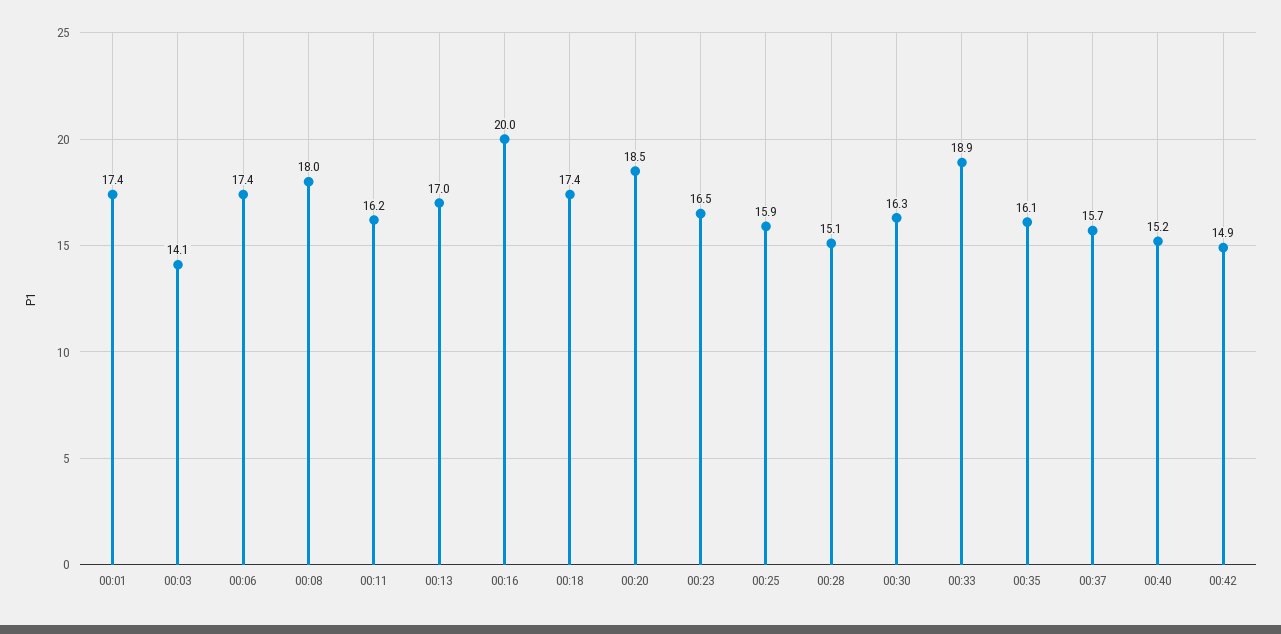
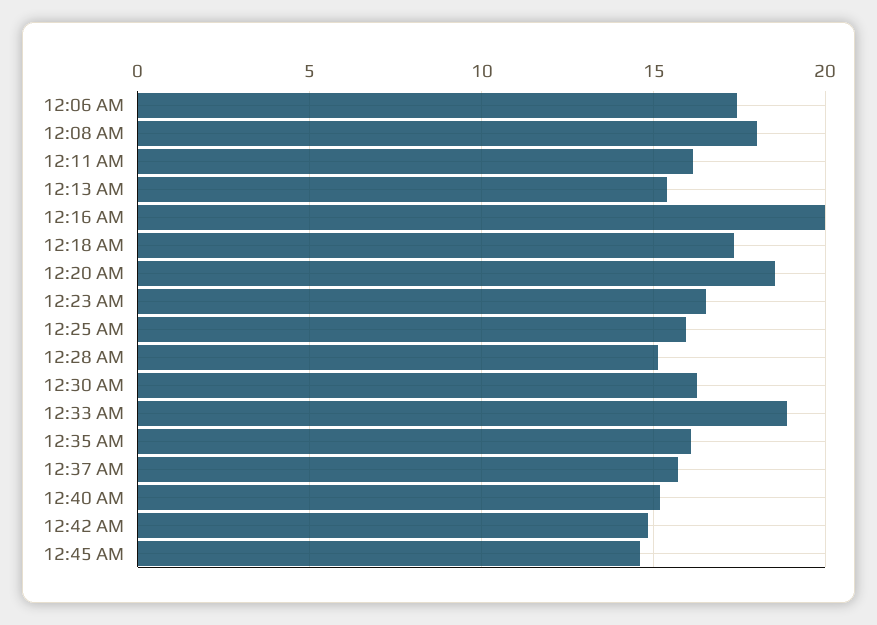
00:01: 17.4 -> none
00:03: 14.1 -> none
00:13: 17 -> 15.5
12:45 AM: none -> 14.5

